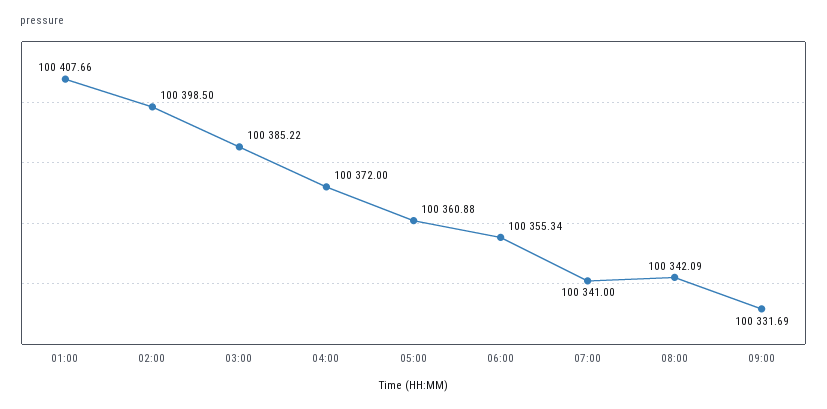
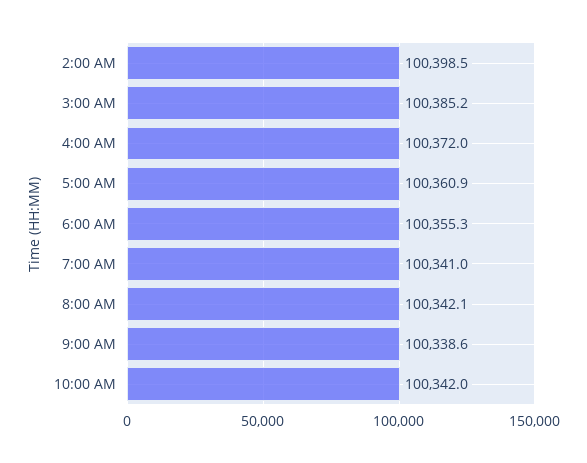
01:00: 100407.66 -> none
09:00: 100331.69 -> 100338.6
10:00 AM: none -> 100342

